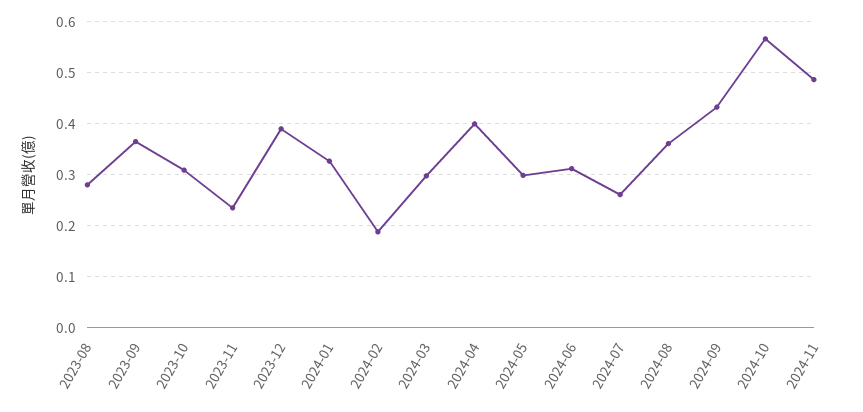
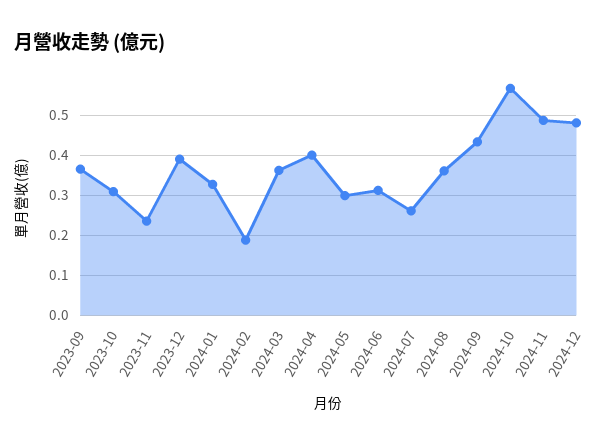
2023-08: 0.28 -> none
2024-03: 0.3 -> 0.36
2024-12: none -> 0.48

